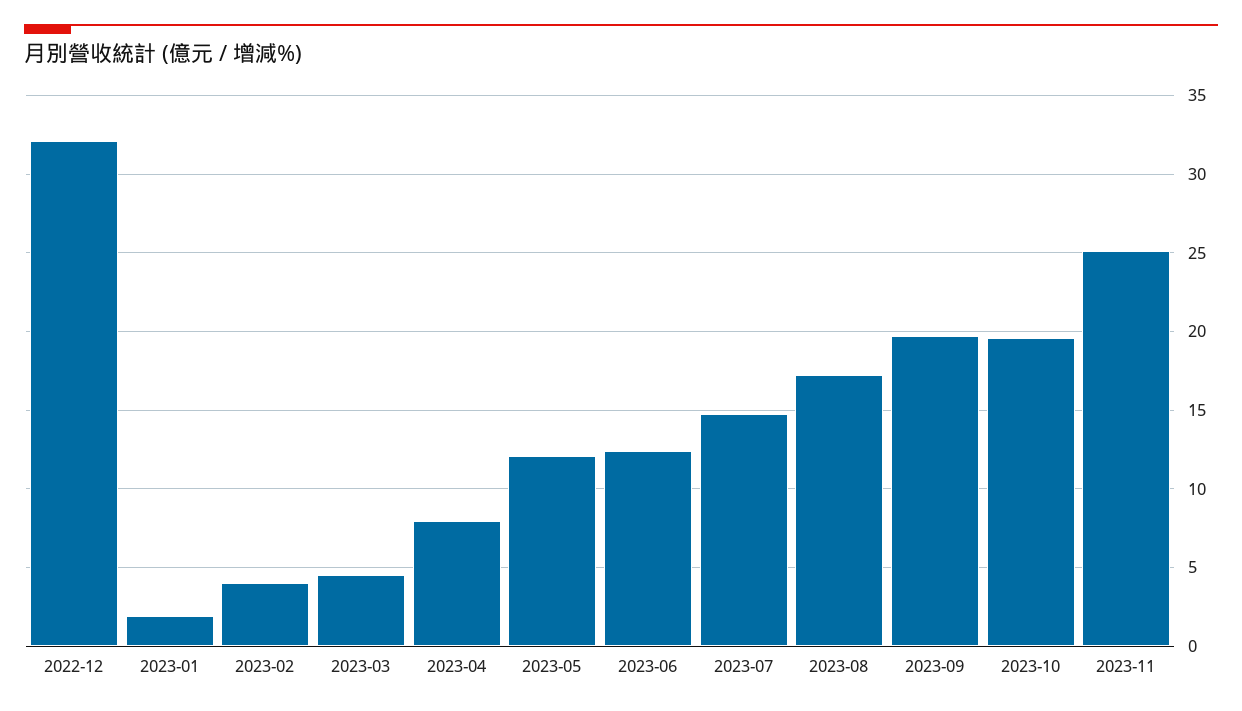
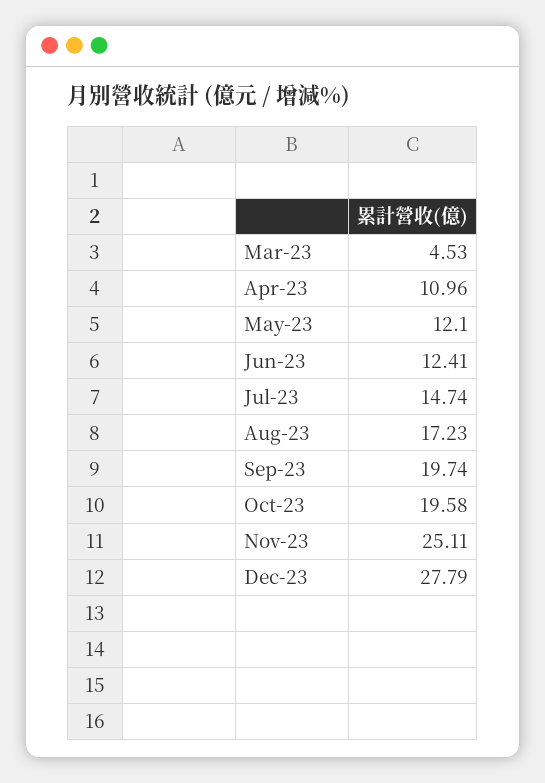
2022-12: 32 -> none
2023-01: 2 -> none
2023-02: 4 -> none
2023-04: 8 -> 10.96
Dec-23: none -> 27.79

